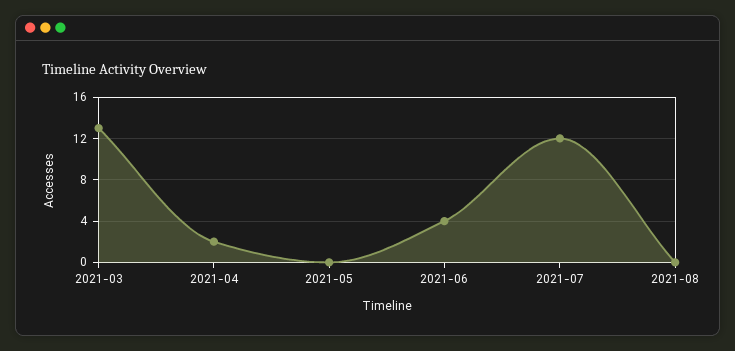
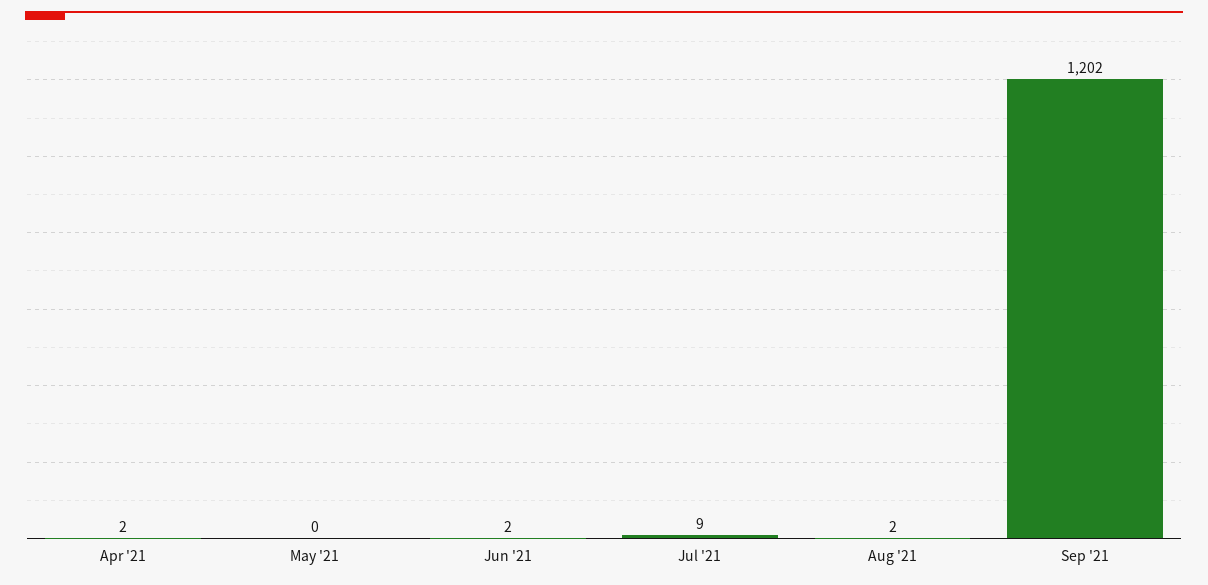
2021-03: 13 -> none
2021-06: 4 -> 2
2021-07: 12 -> 9
2021-08: 0 -> 2
Sep '21: none -> 1202

